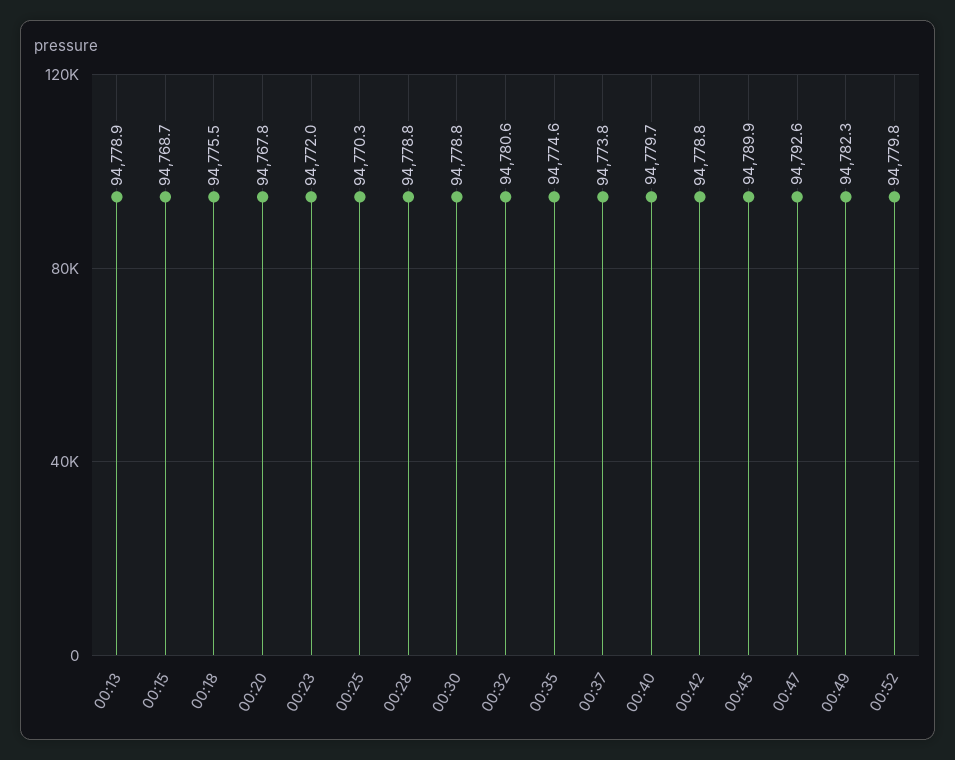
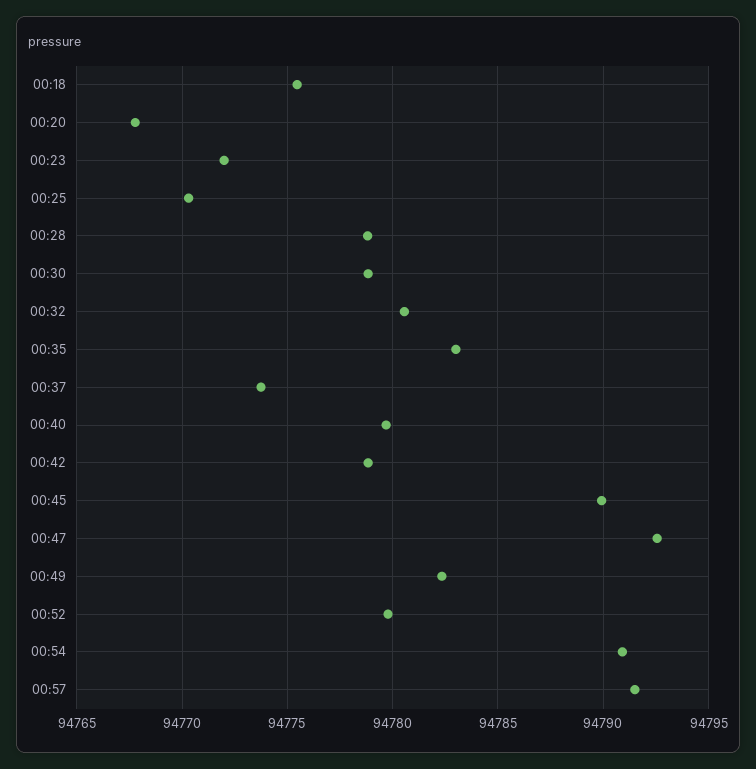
00:13: 94778.9 -> none
00:15: 94768.7 -> none
00:35: 94774.6 -> 94783
00:54: none -> 94791
00:57: none -> 94791.5

